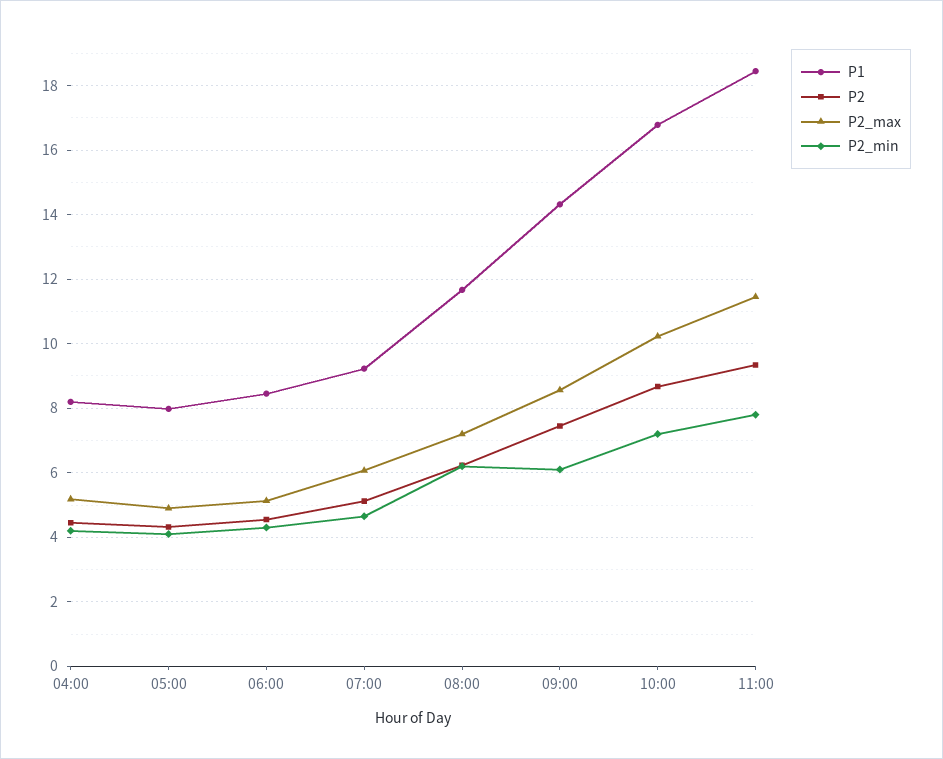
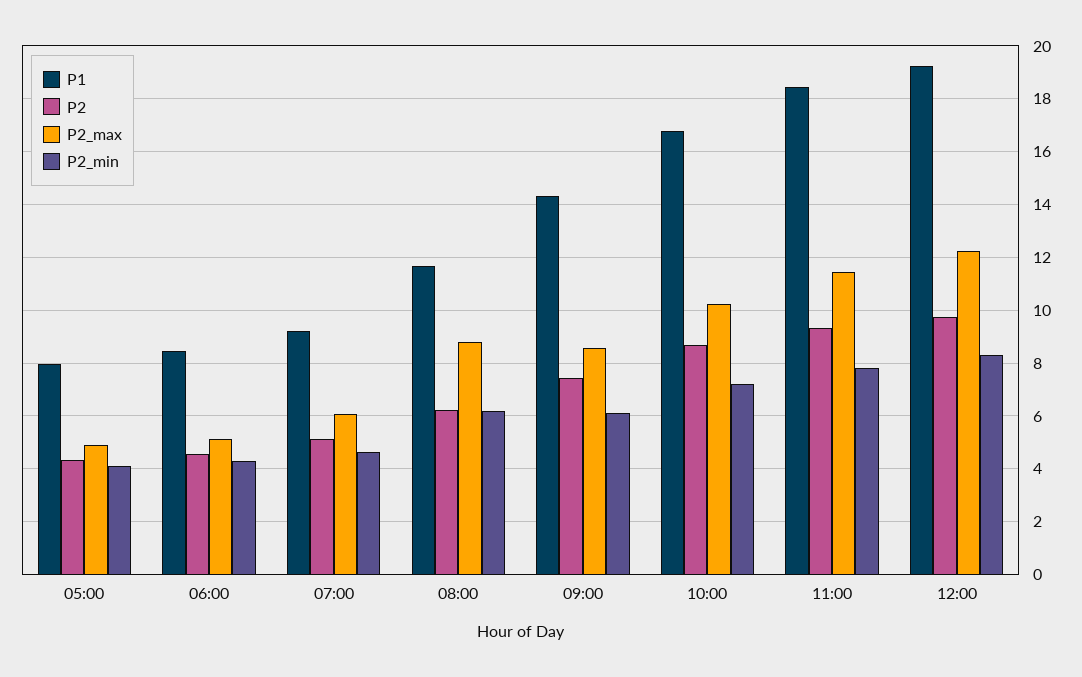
P1, 04:00: 8.2 -> none
P2, 04:00: 4.4 -> none
P2_max, 04:00: 5.2 -> none
P2_min, 04:00: 4.2 -> none
P2_max, 08:00: 7.2 -> 8.75
P1, 12:00: none -> 19.25
P2, 12:00: none -> 9.75
P2_max, 12:00: none -> 12.25
P2_min, 12:00: none -> 8.25

